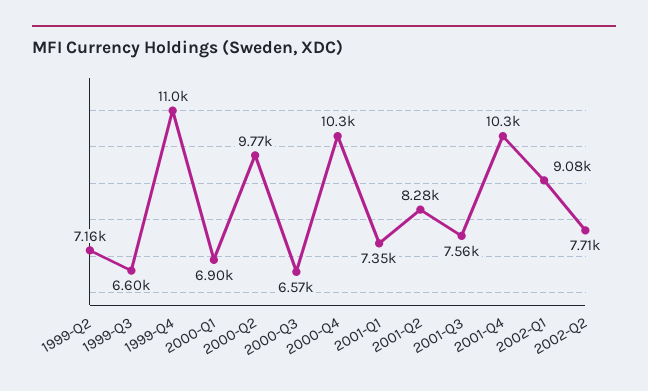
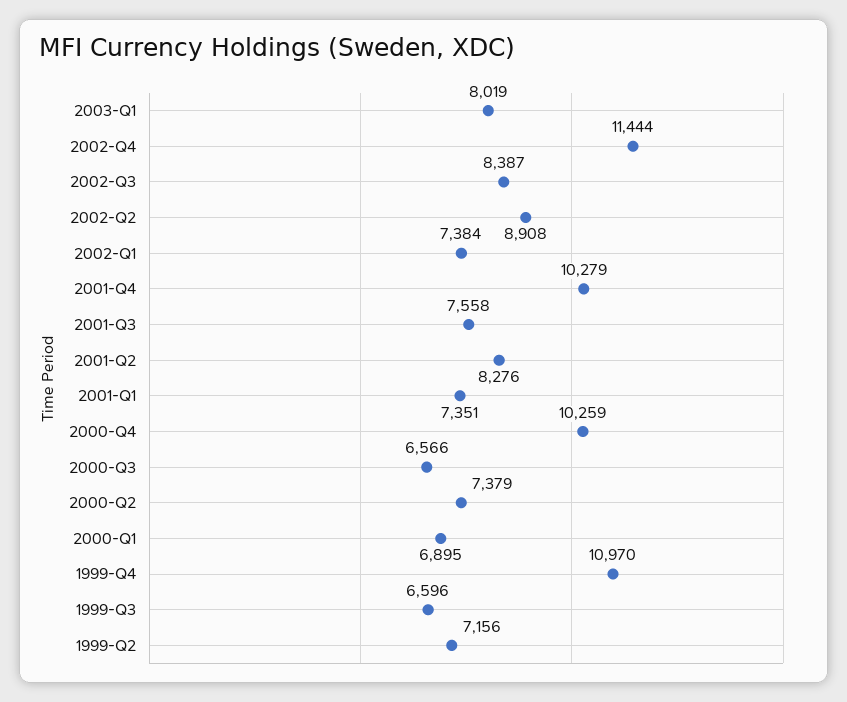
2000-Q2: 9770 -> 7379
2002-Q1: 9080 -> 7384
2002-Q2: 7710 -> 8908
2003-Q1: none -> 8019
2002-Q4: none -> 11444
2002-Q3: none -> 8387

